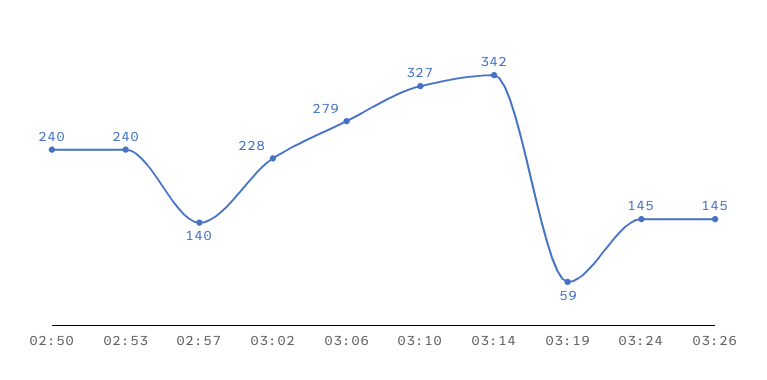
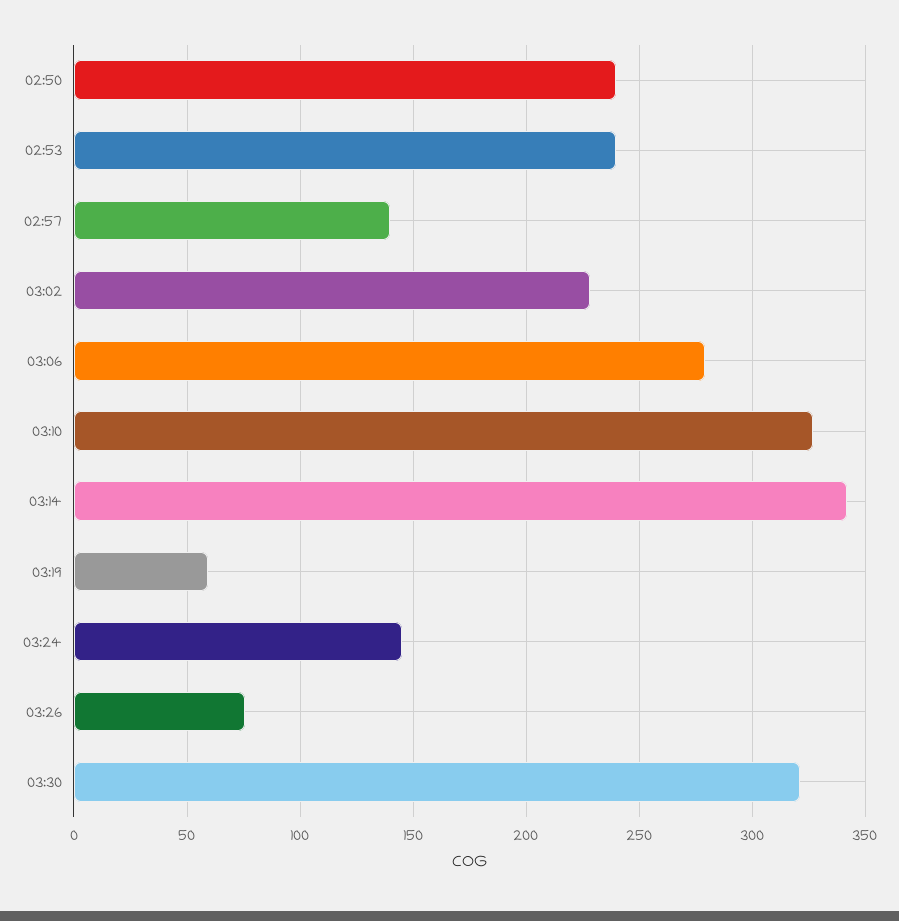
03:26: 145 -> 75
03:30: none -> 320

